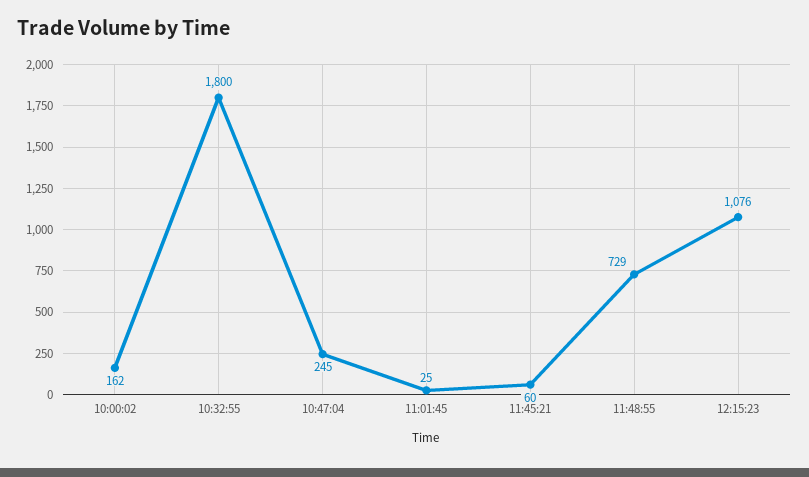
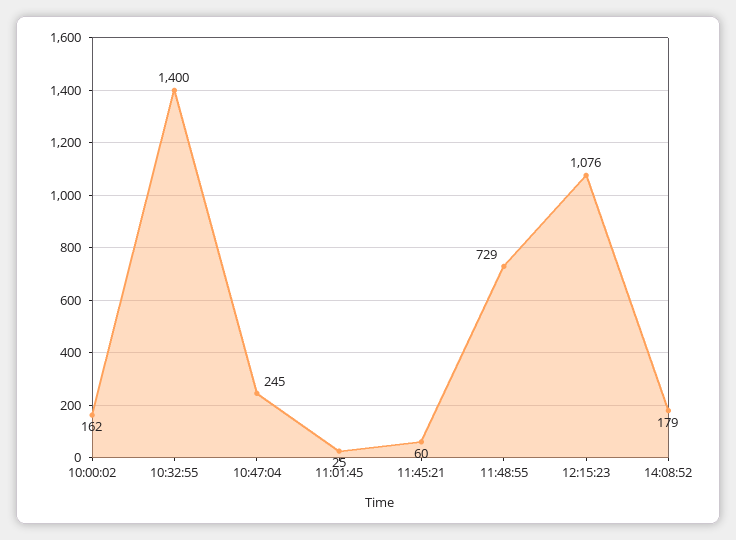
10:32:55: 1800 -> 1400
14:08:52: none -> 179

